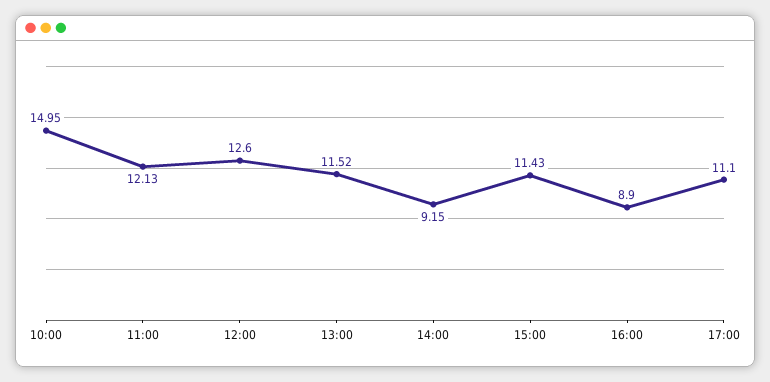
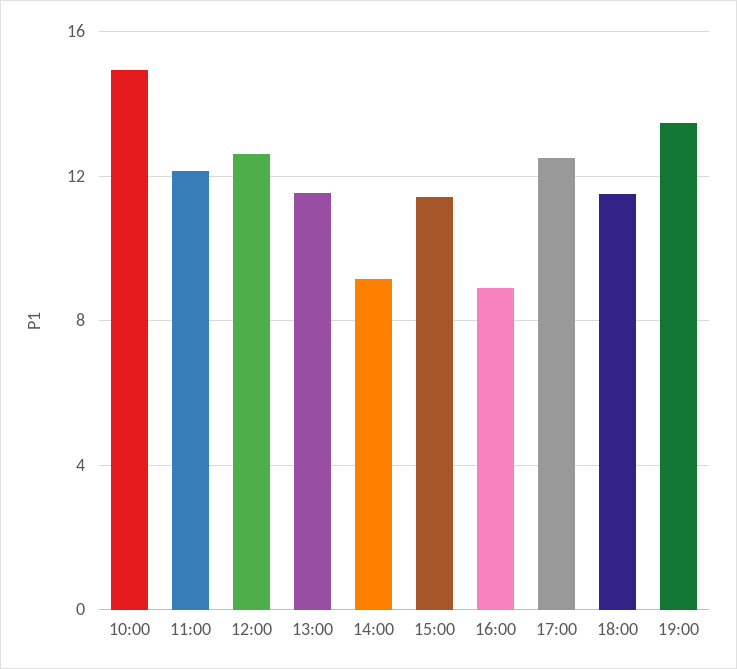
17:00: 11.1 -> 12.5
18:00: none -> 11.5
19:00: none -> 13.5

